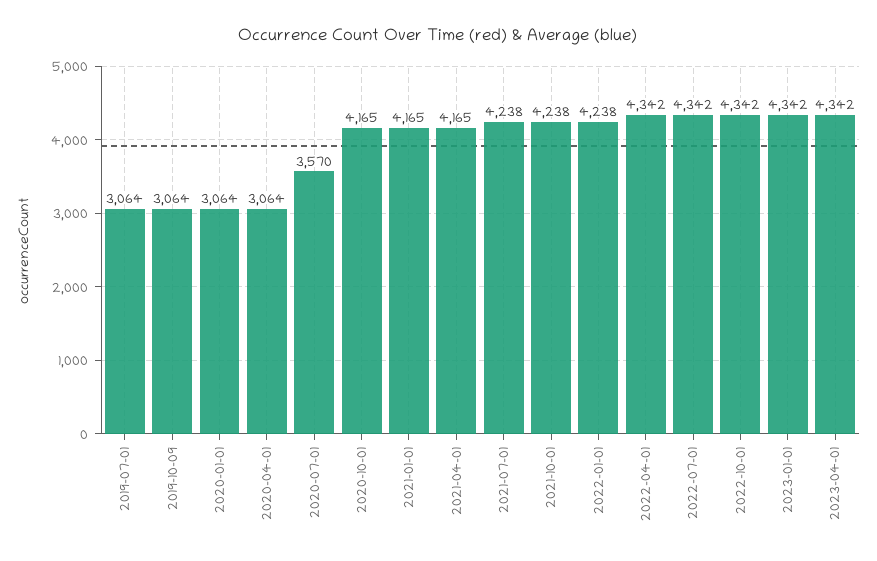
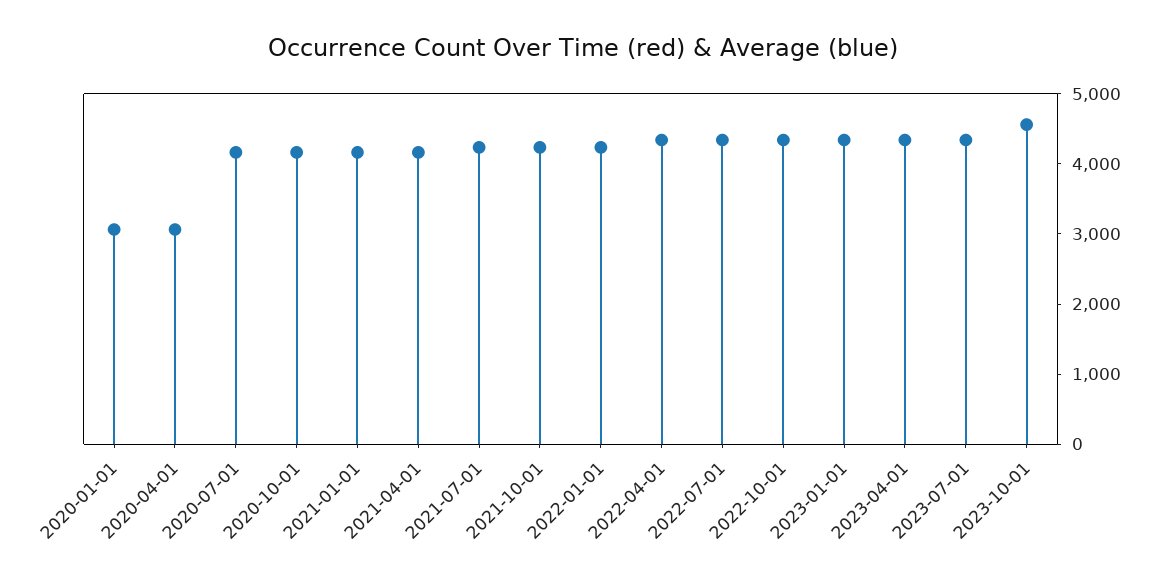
2019-07-01: 3064 -> none
2019-10-09: 3064 -> none
2020-07-01: 3570 -> 4200
2023-07-01: none -> 4400
2023-10-01: none -> 4600

